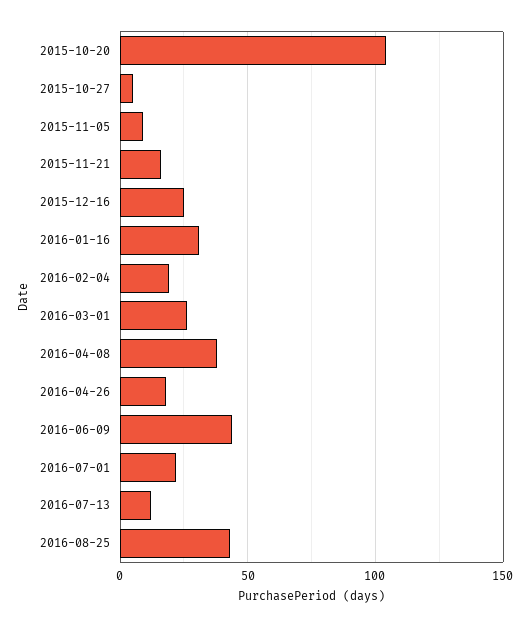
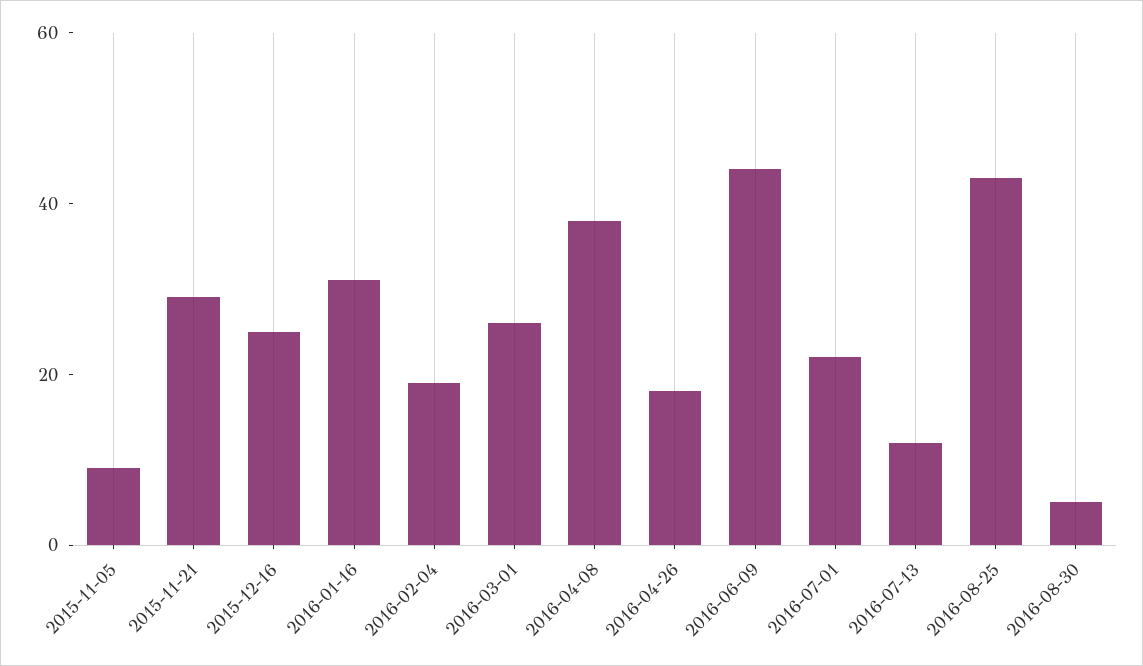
2015-10-20: 105 -> none
2015-10-27: 5 -> none
2015-11-21: 15 -> 30
2016-08-30: none -> 5

